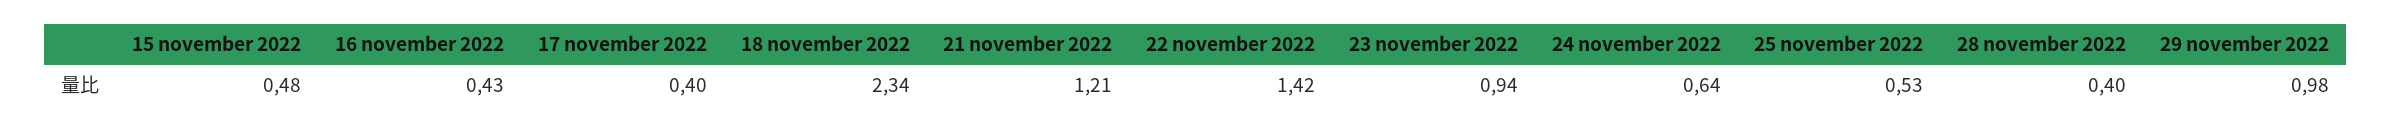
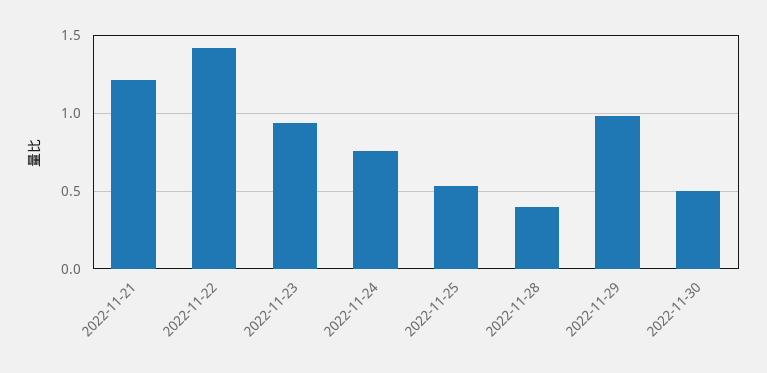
15 november 2022: 0.48 -> none
16 november 2022: 0.43 -> none
17 november 2022: 0.4 -> none
18 november 2022: 2.34 -> none
24 november 2022: 0.64 -> 0.75
2022-11-30: none -> 0.5

